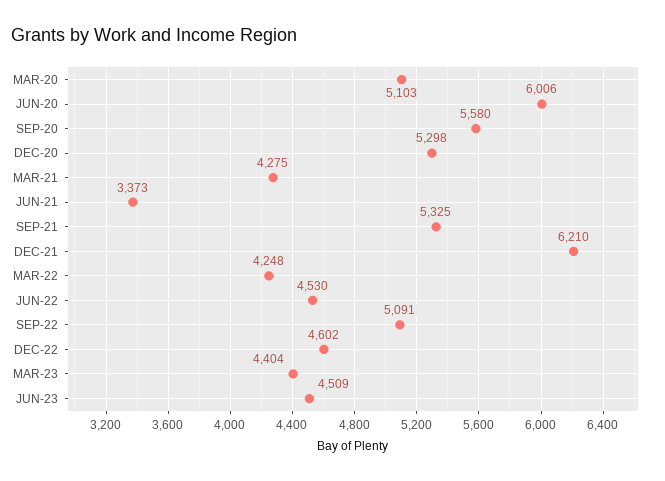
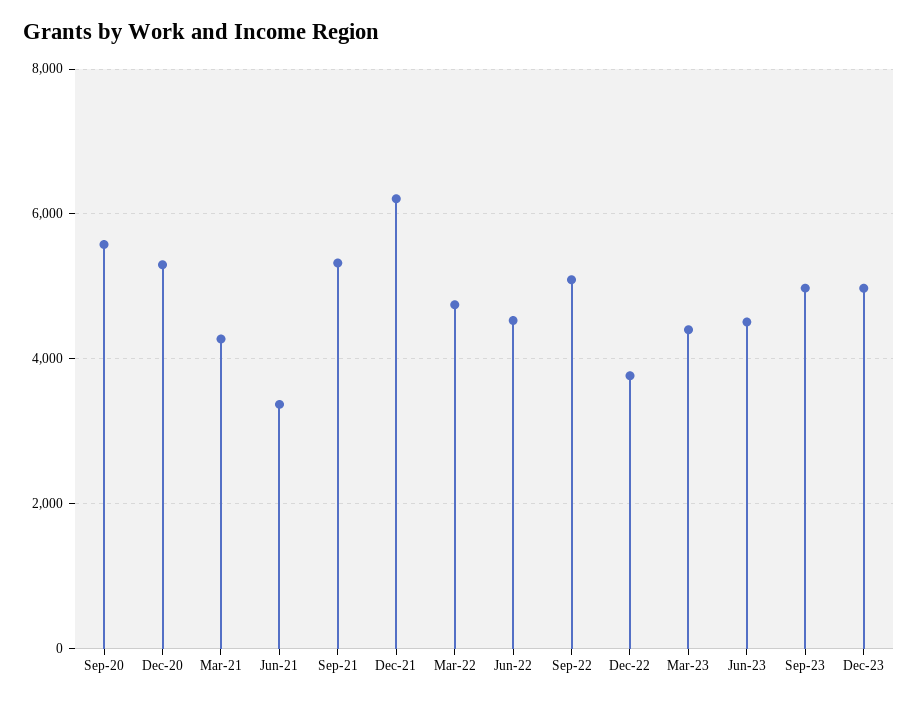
MAR-20: 5103 -> none
JUN-20: 6006 -> none
MAR-22: 4248 -> 4800
DEC-22: 4602 -> 3800
Sep-23: none -> 5000
Dec-23: none -> 5000

